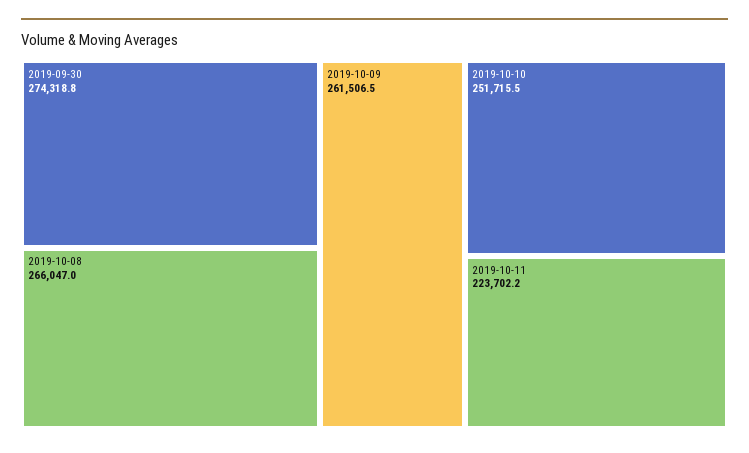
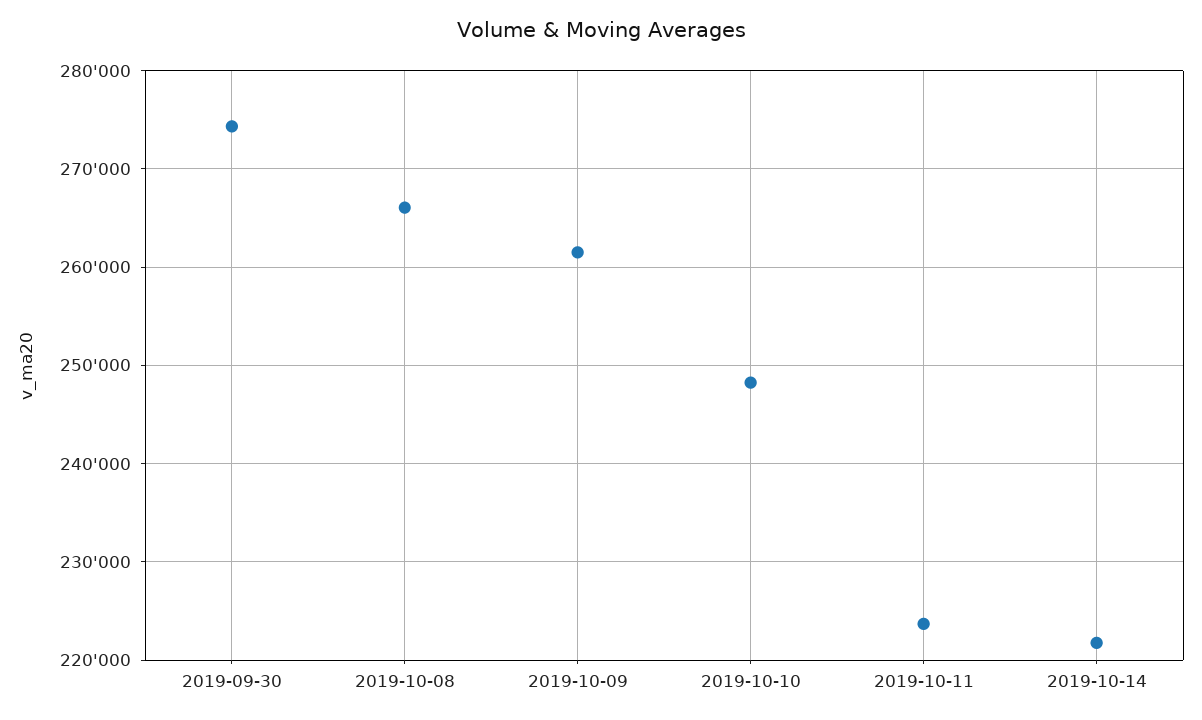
2019-10-10: 251715.5 -> 248000
2019-10-14: none -> 222000

